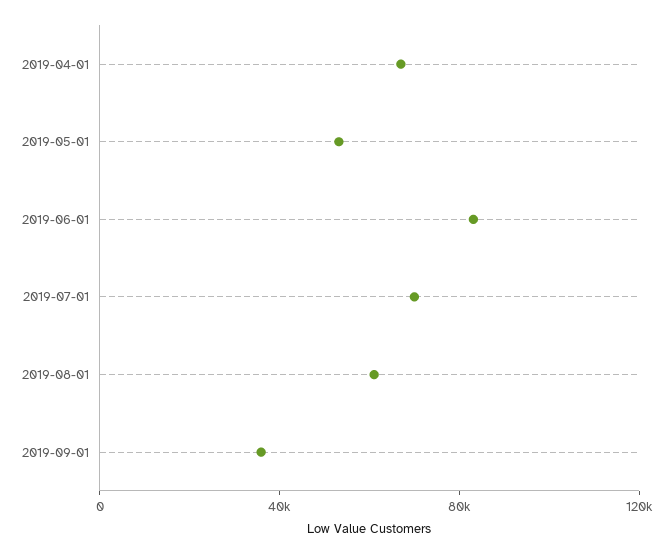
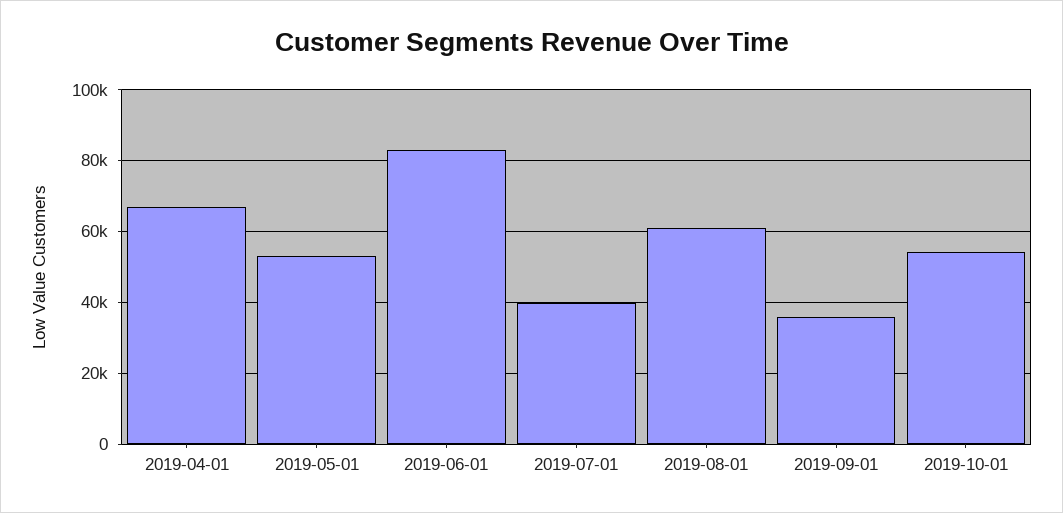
2019-07-01: 70000 -> 40000
2019-10-01: none -> 54000

